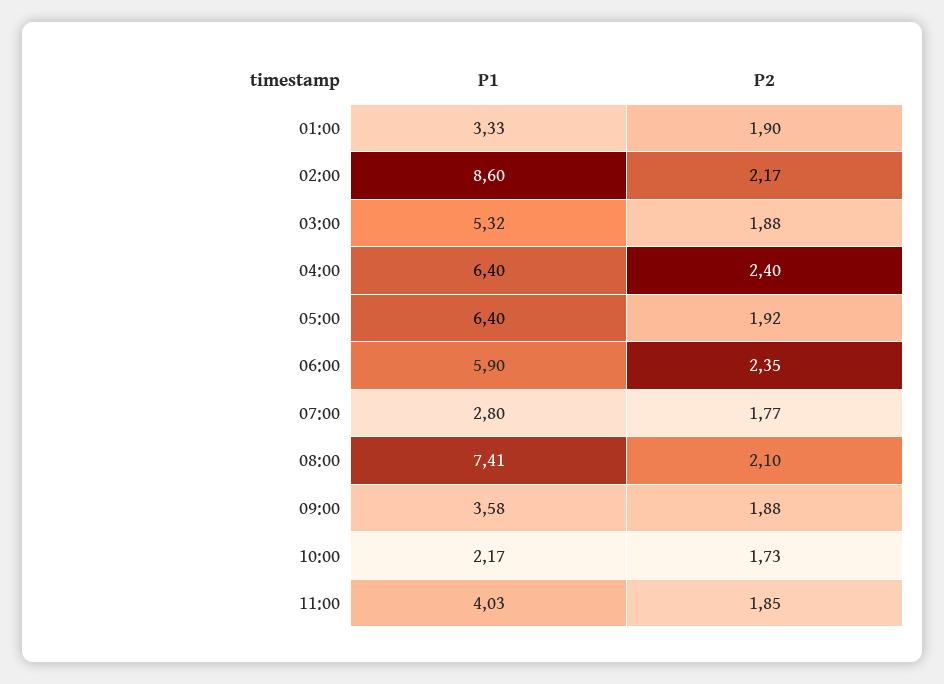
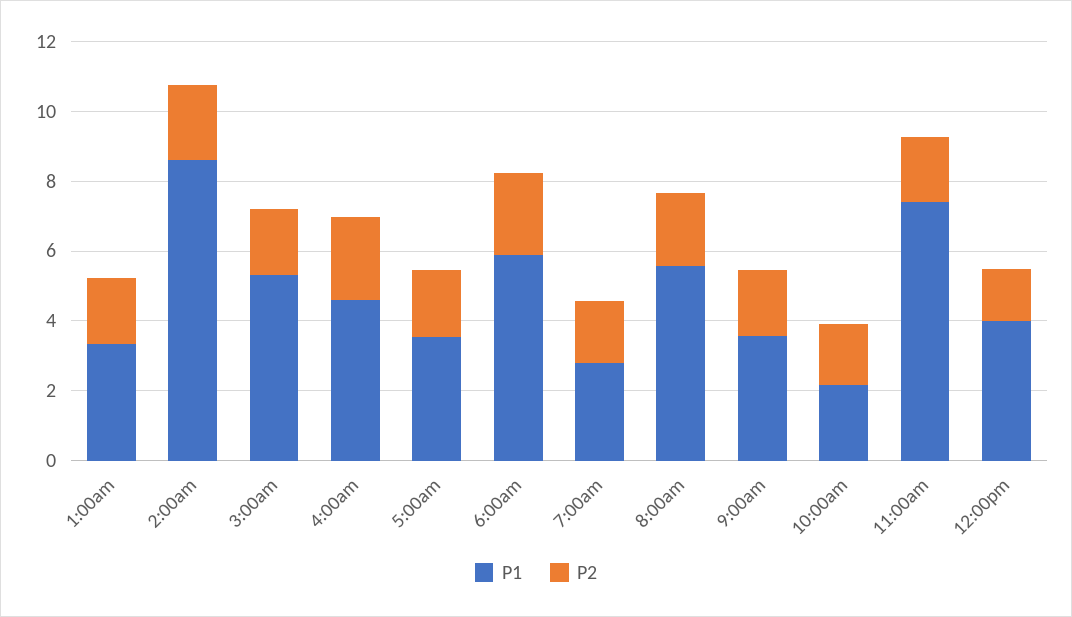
P1, 04:00: 6.4 -> 4.5
P1, 05:00: 6.4 -> 3.5
P1, 08:00: 7.41 -> 5.5
P1, 11:00: 4.03 -> 7.5
P1, 12:00pm: none -> 4
P2, 12:00pm: none -> 1.5

